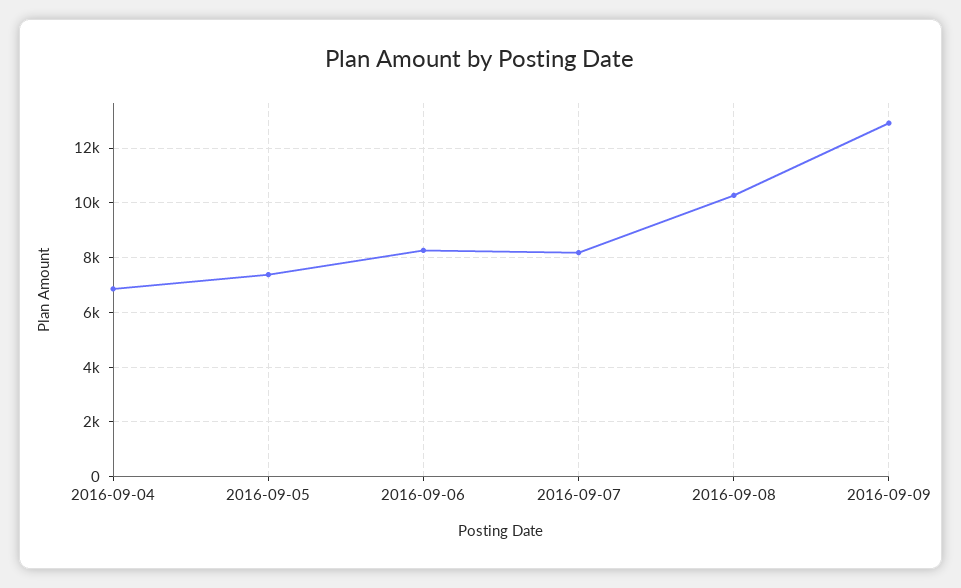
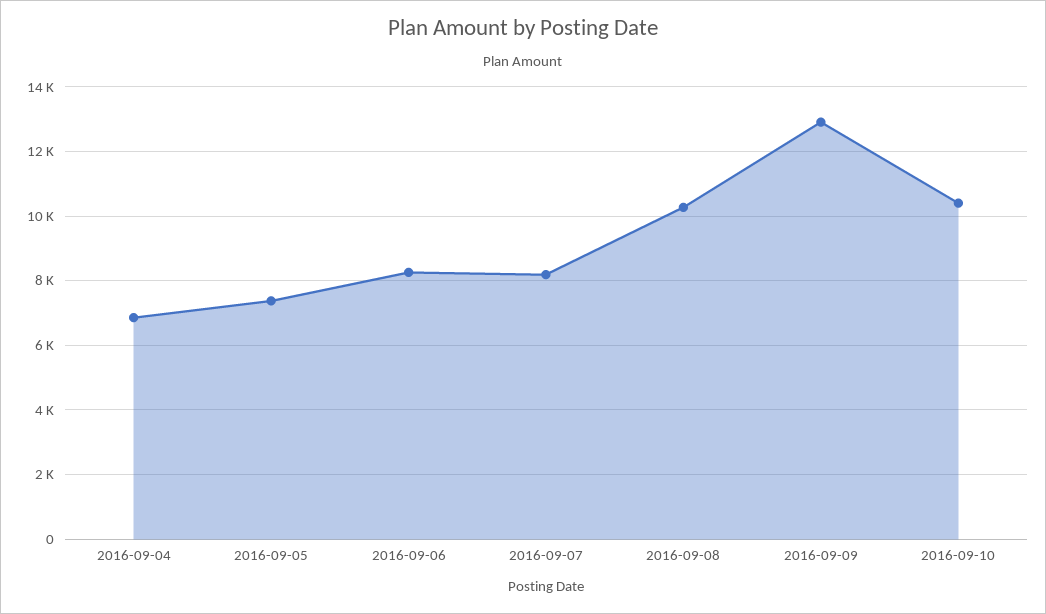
2016-09-10: none -> 10400

